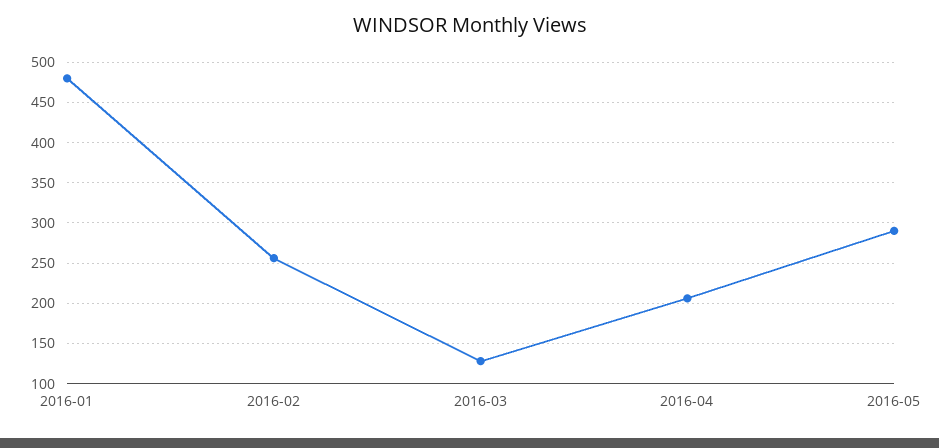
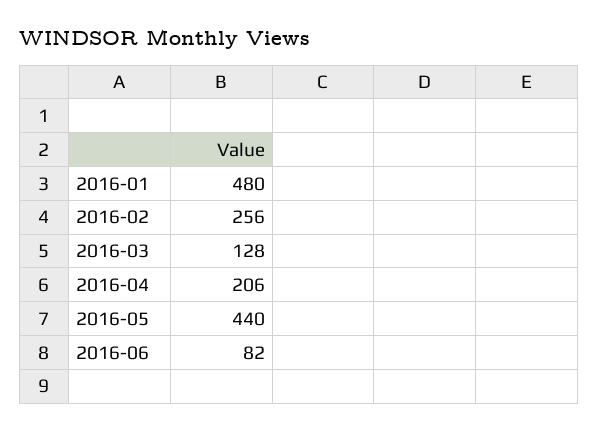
2016-05: 290 -> 440
2016-06: none -> 82

